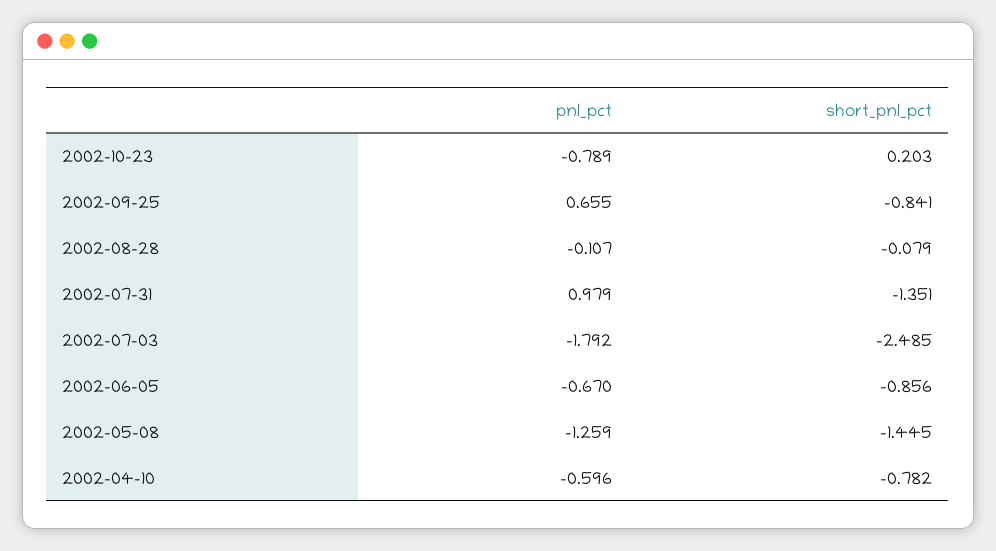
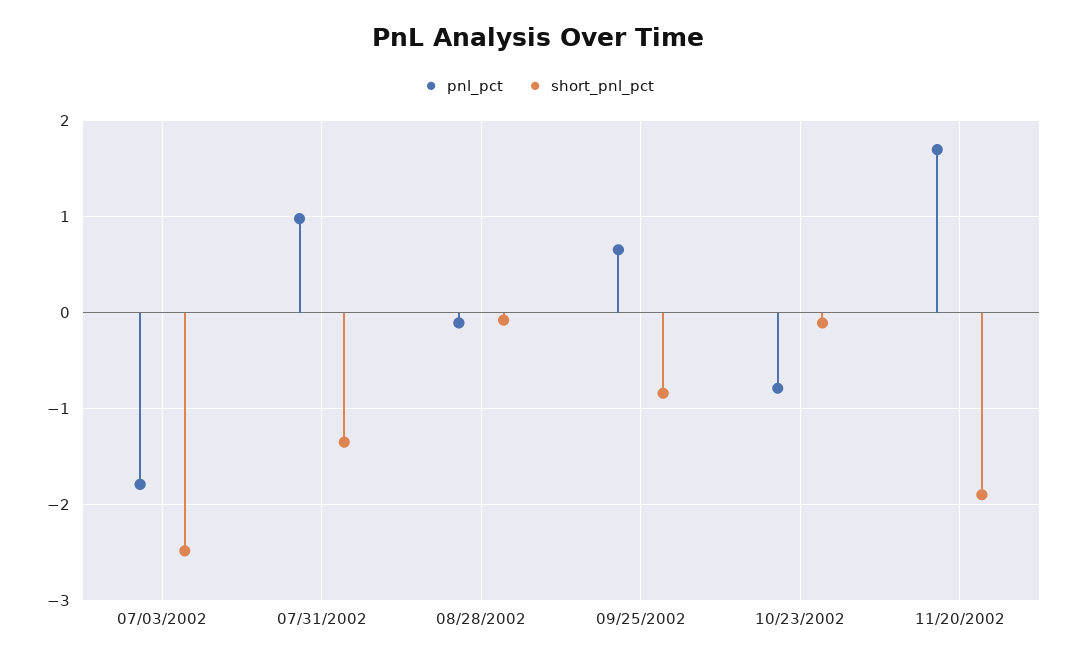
short_pnl_pct, 2002-10-23: 0.203 -> -0.1
pnl_pct, 2002-06-05: -0.67 -> none
short_pnl_pct, 2002-06-05: -0.856 -> none
pnl_pct, 2002-05-08: -1.259 -> none
short_pnl_pct, 2002-05-08: -1.445 -> none
pnl_pct, 2002-04-10: -0.596 -> none
short_pnl_pct, 2002-04-10: -0.782 -> none
pnl_pct, 11/20/2002: none -> 1.7
short_pnl_pct, 11/20/2002: none -> -1.9

